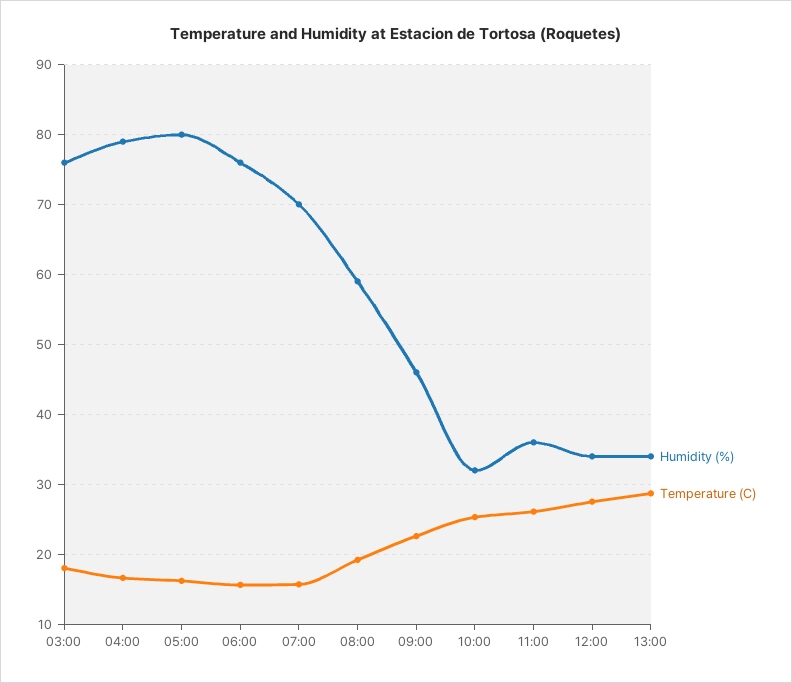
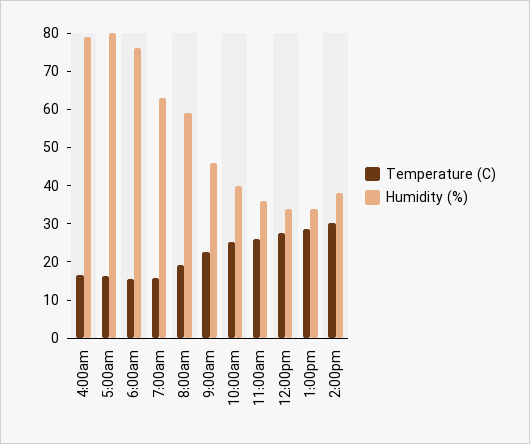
Humidity (%), 03:00: 76 -> none
Temperature (C), 03:00: 18 -> none
Humidity (%), 07:00: 70 -> 62.5
Humidity (%), 10:00: 32 -> 40
Temperature (C), 2:00pm: none -> 30
Humidity (%), 2:00pm: none -> 37.5

